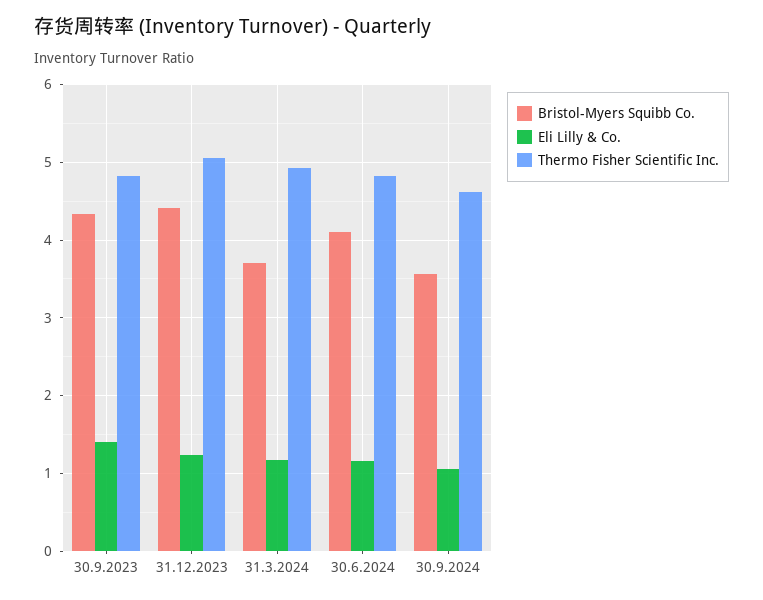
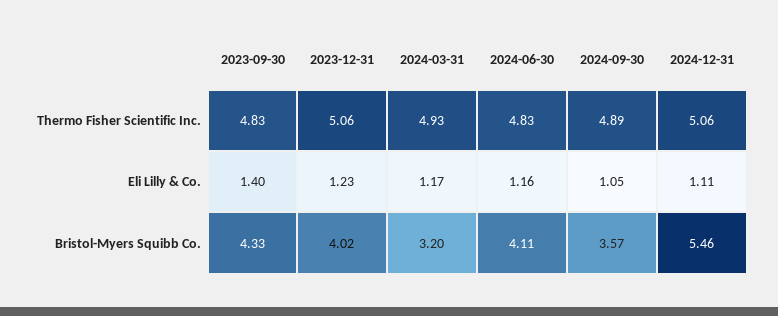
Bristol-Myers Squibb Co., 31.12.2023: 4.4 -> 4.02
Bristol-Myers Squibb Co., 31.3.2024: 3.7 -> 3.2
Thermo Fisher Scientific Inc., 30.9.2024: 4.6 -> 4.89
Thermo Fisher Scientific Inc., 2024-12-31: none -> 5.06
Eli Lilly & Co., 2024-12-31: none -> 1.11
Bristol-Myers Squibb Co., 2024-12-31: none -> 5.46

